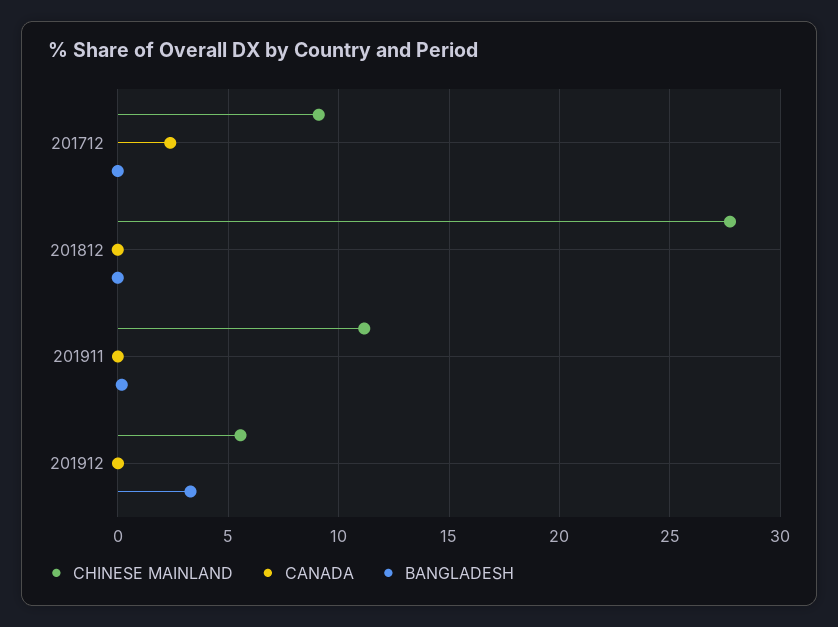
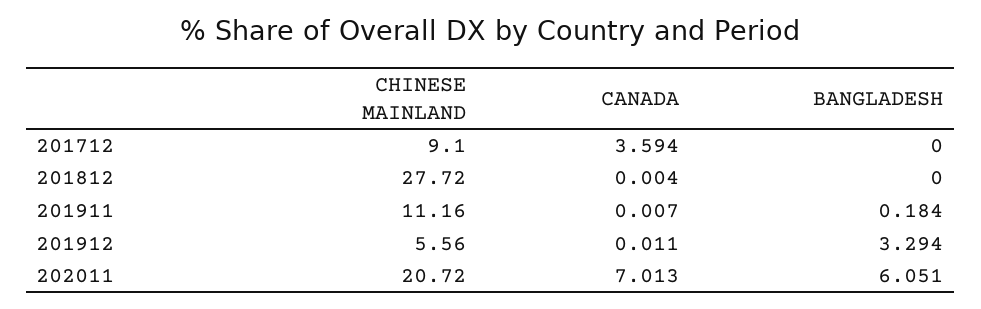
CANADA, 201712: 2.5 -> 3.594
CHINESE MAINLAND, 202011: none -> 20.72
CANADA, 202011: none -> 7.013
BANGLADESH, 202011: none -> 6.051

